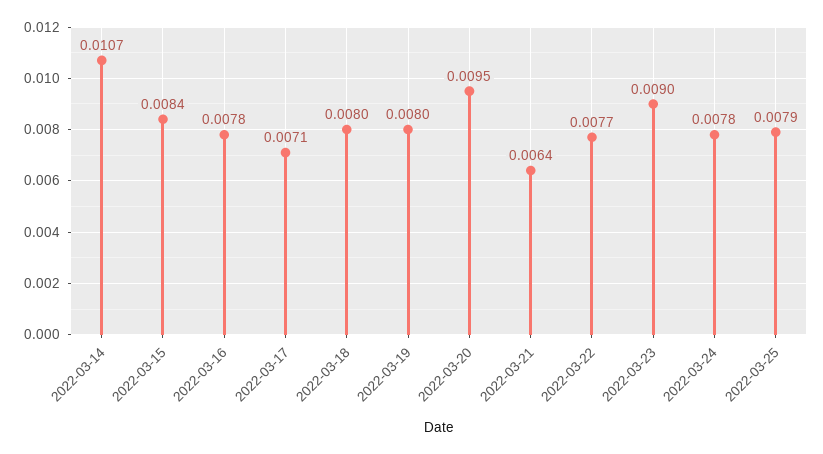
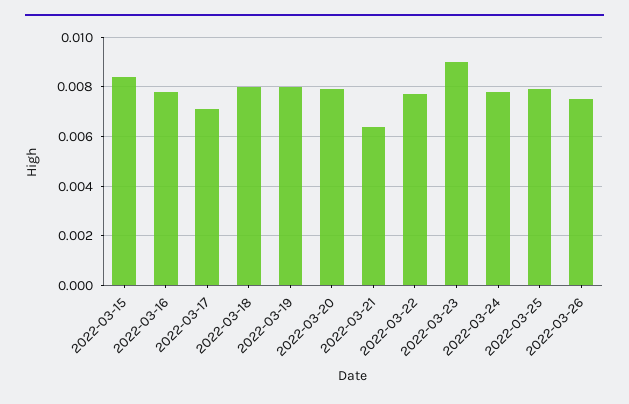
2022-03-14: 0.0107 -> none
2022-03-20: 0.0095 -> 0.008
2022-03-26: none -> 0.0075

